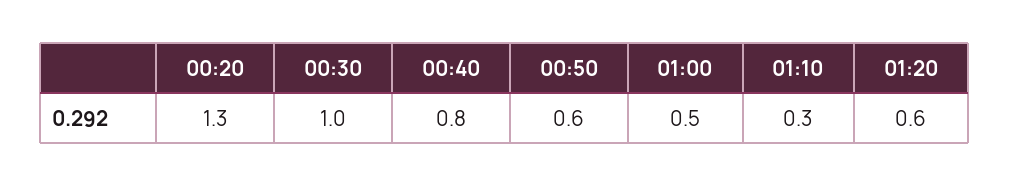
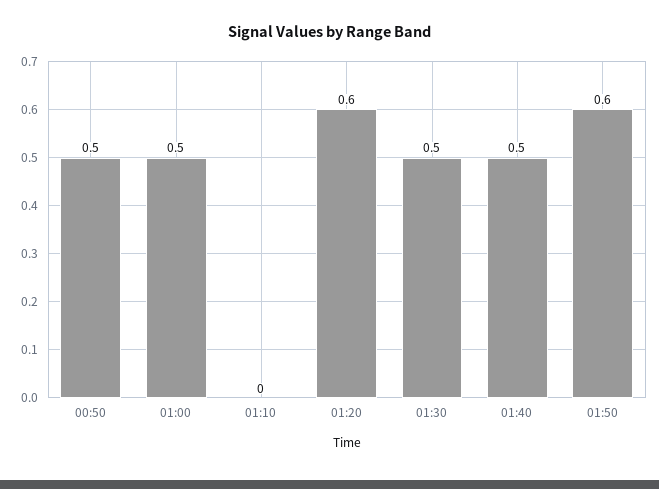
00:20: 1.3 -> none
00:30: 1 -> none
00:40: 0.8 -> none
00:50: 0.6 -> 0.5
01:10: 0.3 -> 0
01:30: none -> 0.5
01:40: none -> 0.5
01:50: none -> 0.6

